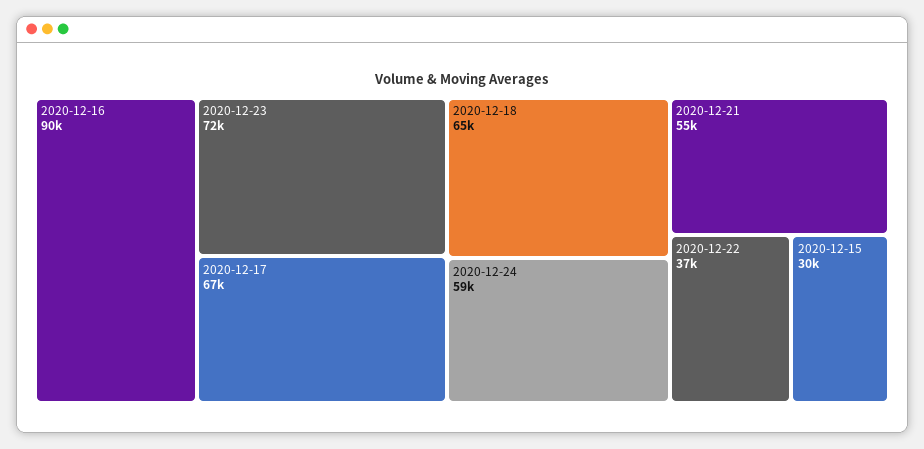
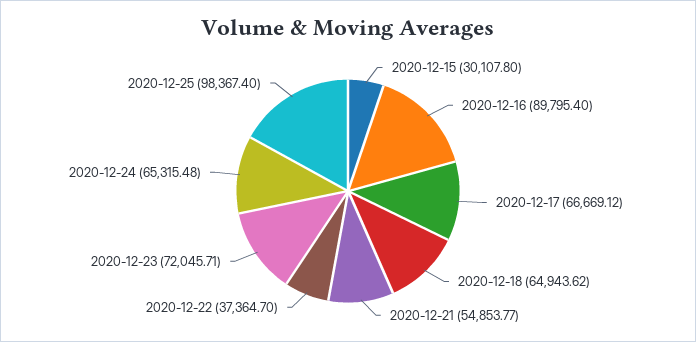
2020-12-24: 59000 -> 65315.48
2020-12-25: none -> 98367.4

